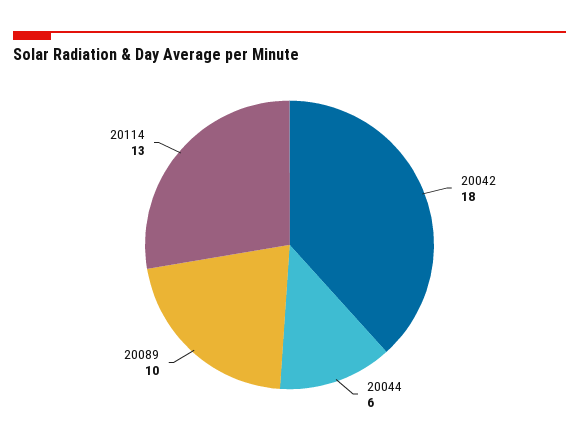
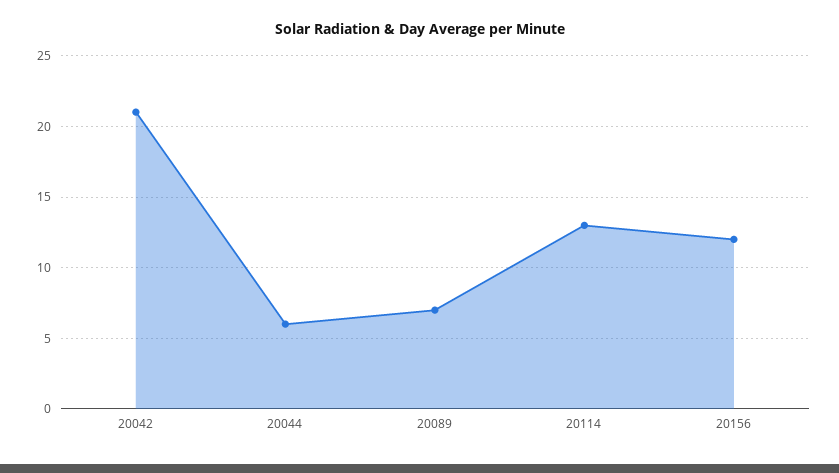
20042: 18 -> 21
20089: 10 -> 7
20156: none -> 12

